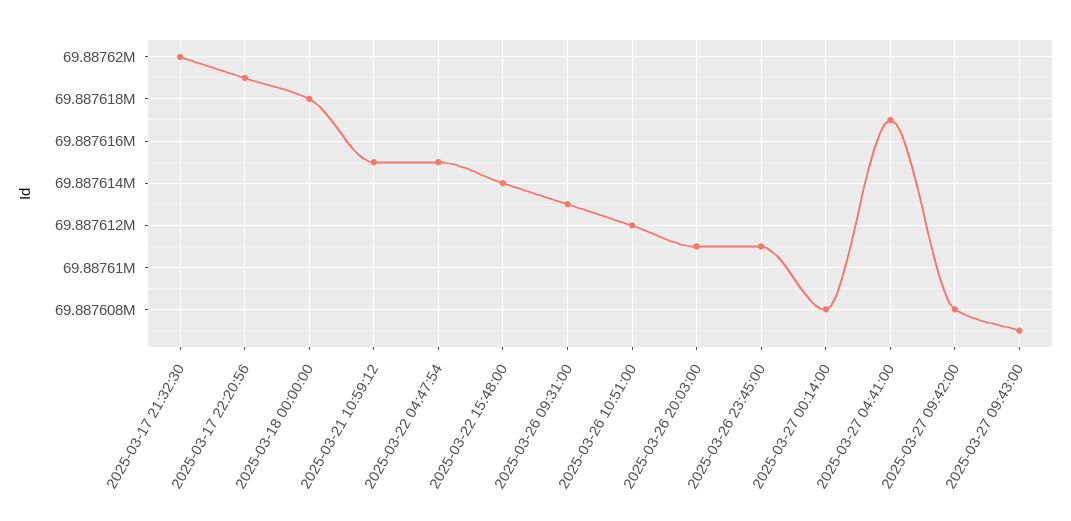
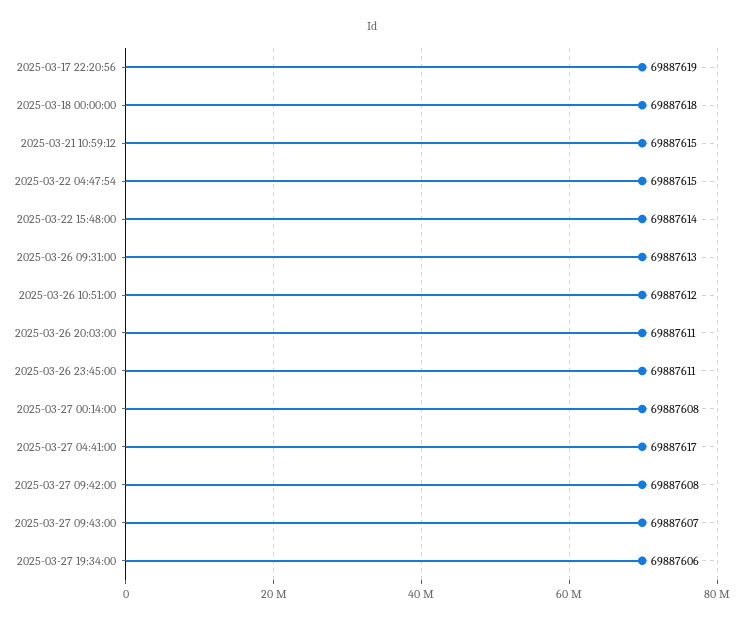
2025-03-17 21:32:30: 69887620 -> none
2025-03-27 19:34:00: none -> 69887606

